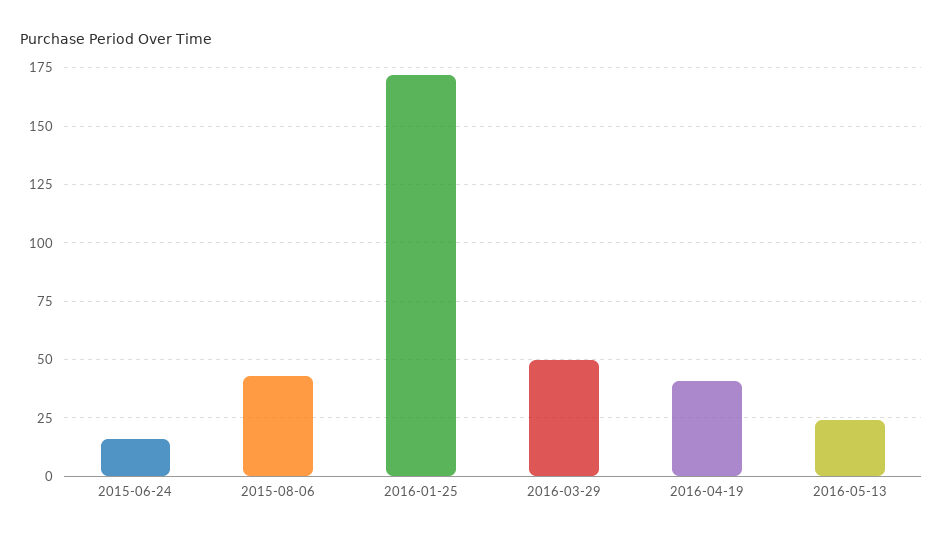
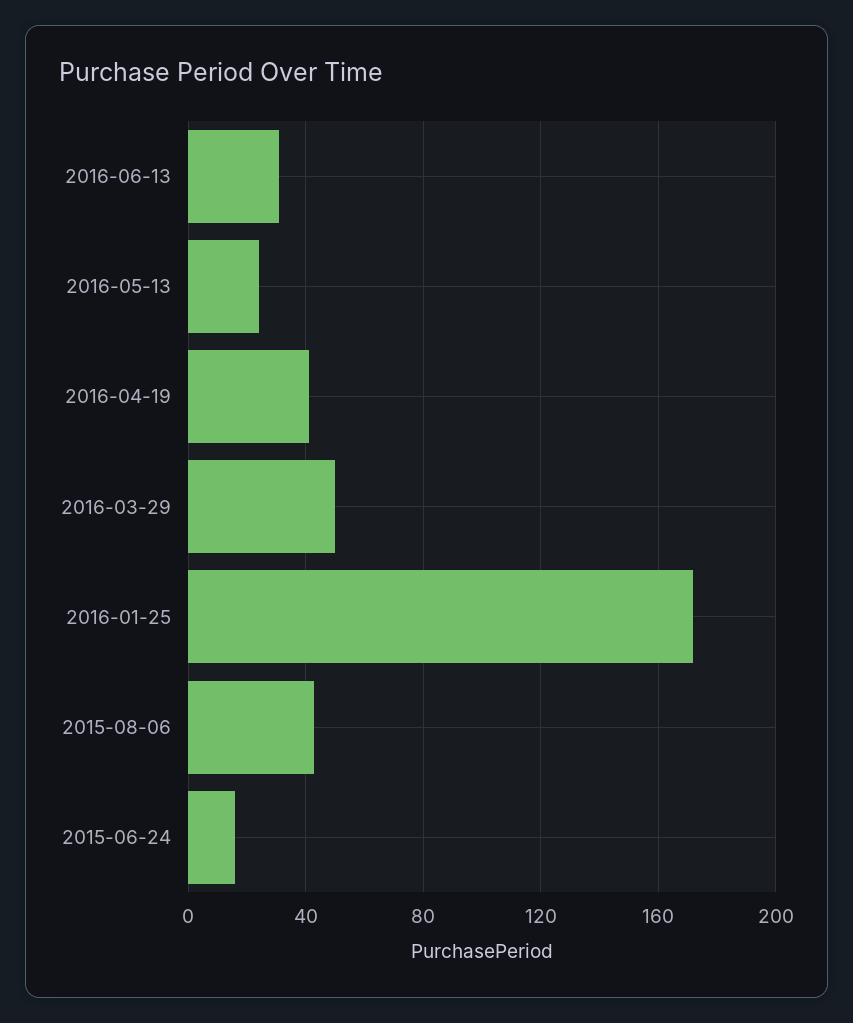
2016-06-13: none -> 30

